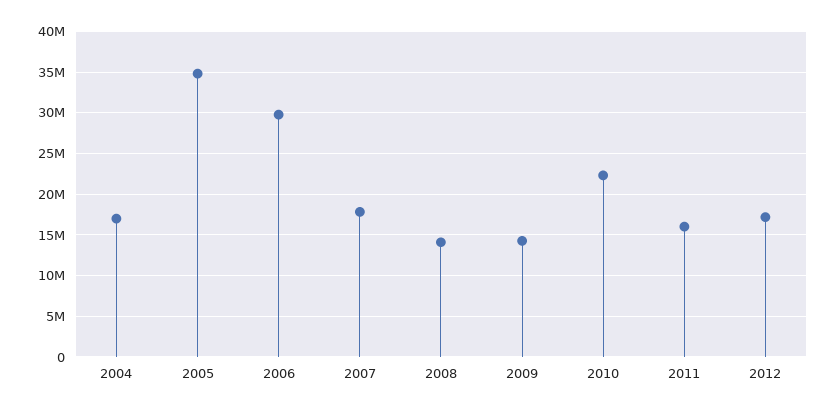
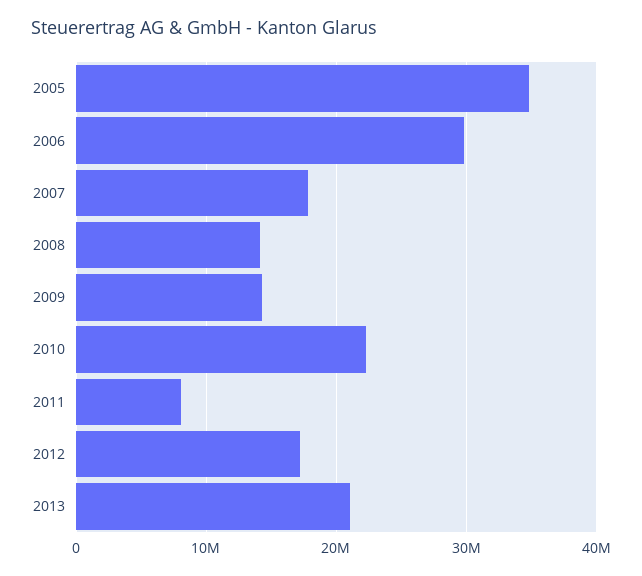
2004: 17000000 -> none
2011: 16000000 -> 8000000
2013: none -> 21000000

